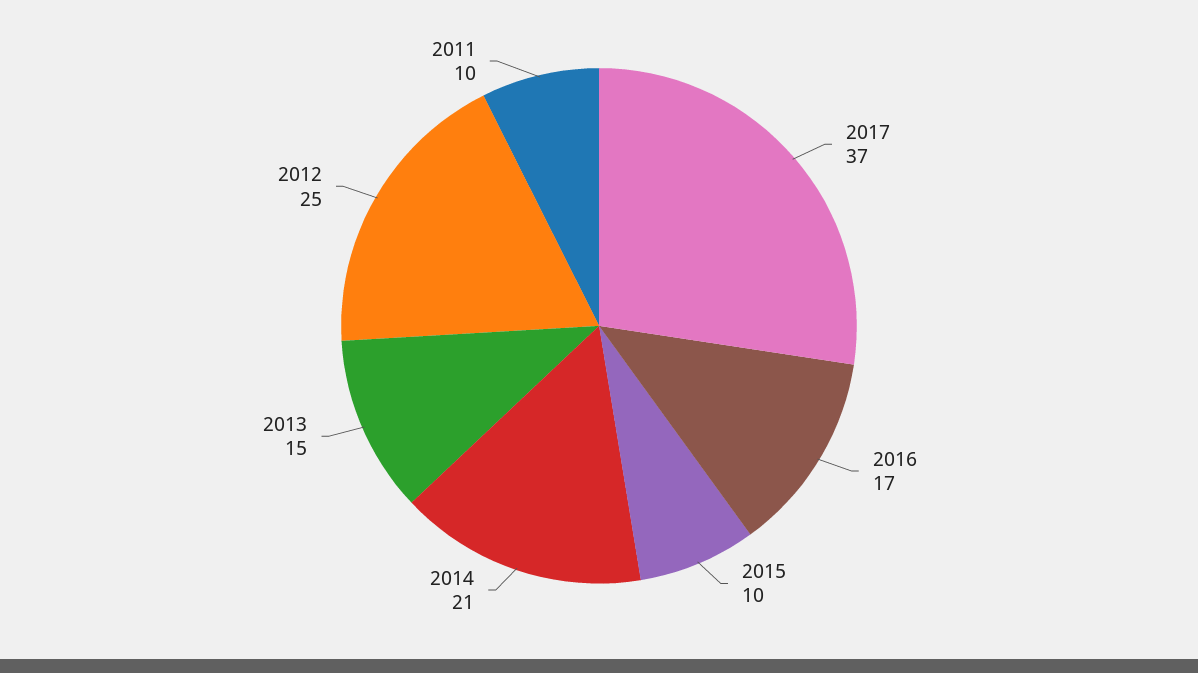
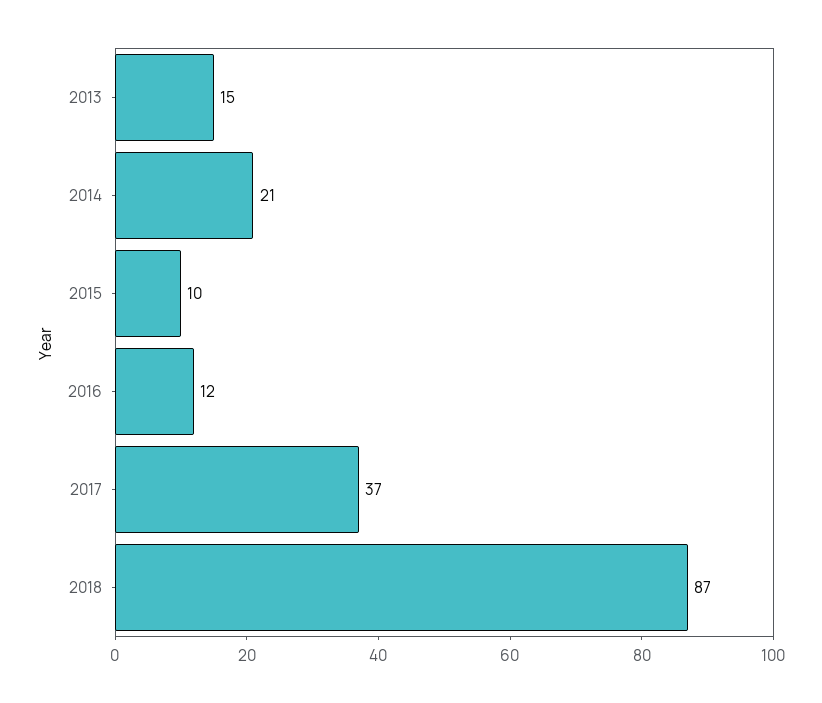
2016: 17 -> 12
2012: 25 -> none
2011: 10 -> none
2018: none -> 87

